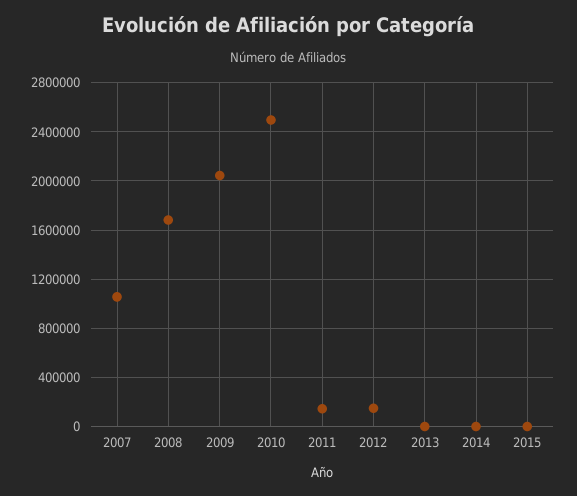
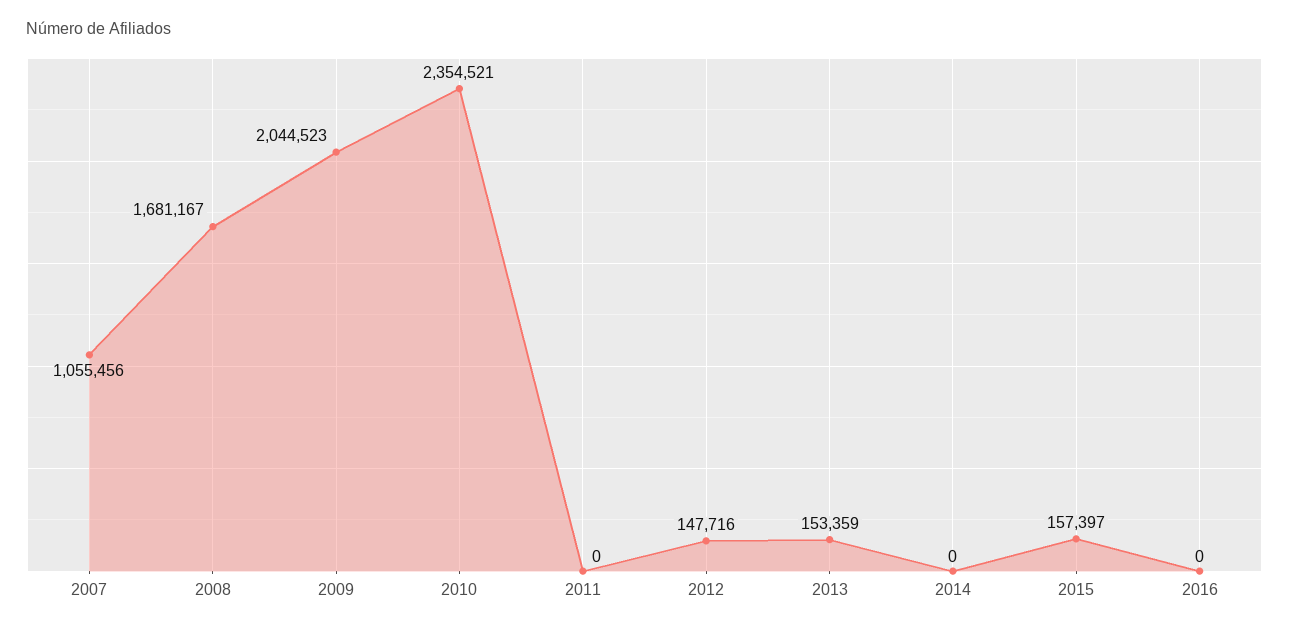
2010: 2500000 -> 2354521
2011: 150000 -> 0
2013: 0 -> 153359
2015: 0 -> 157397
2016: none -> 0

